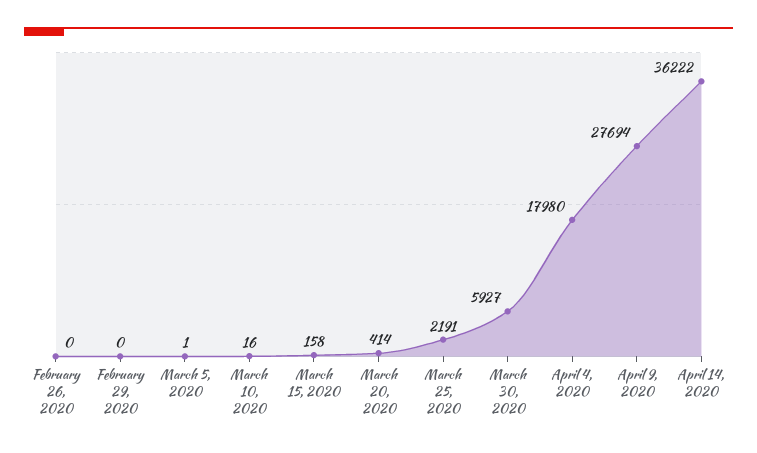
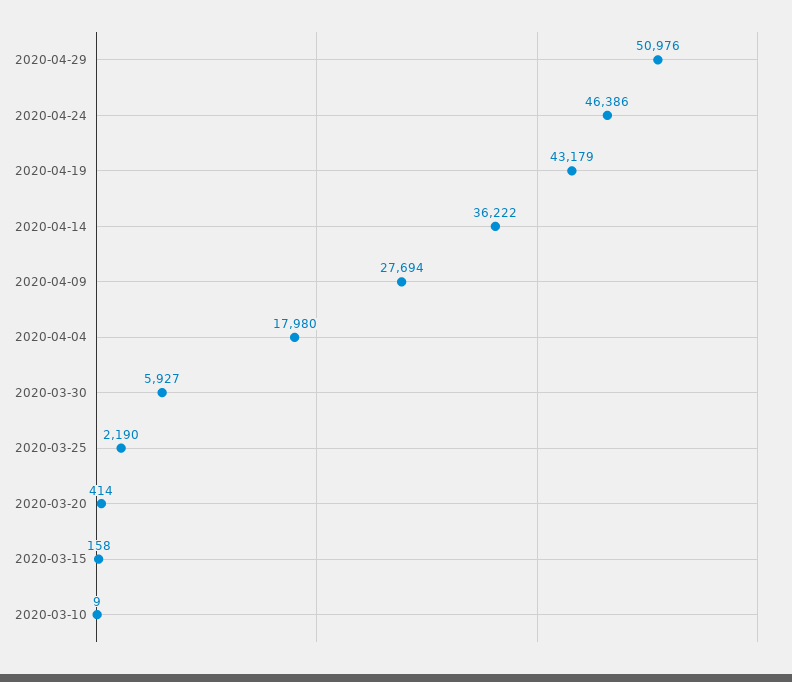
February 26, 2020: 0 -> none
February 29, 2020: 0 -> none
March 5, 2020: 1 -> none
March 10, 2020: 16 -> 9
March 25, 2020: 2191 -> 2190
2020-04-29: none -> 50976
2020-04-24: none -> 46386
2020-04-19: none -> 43179

